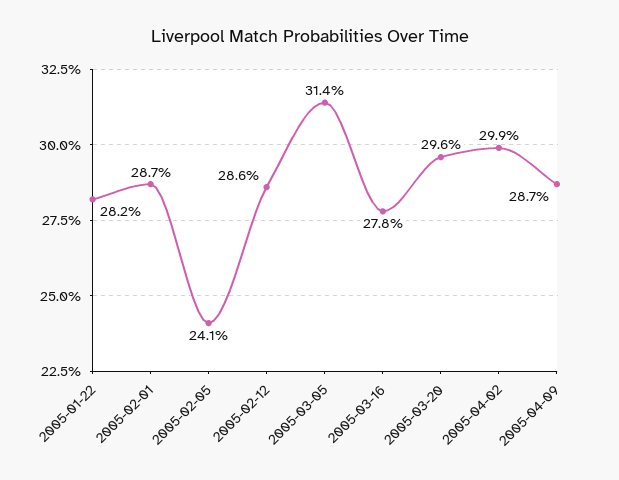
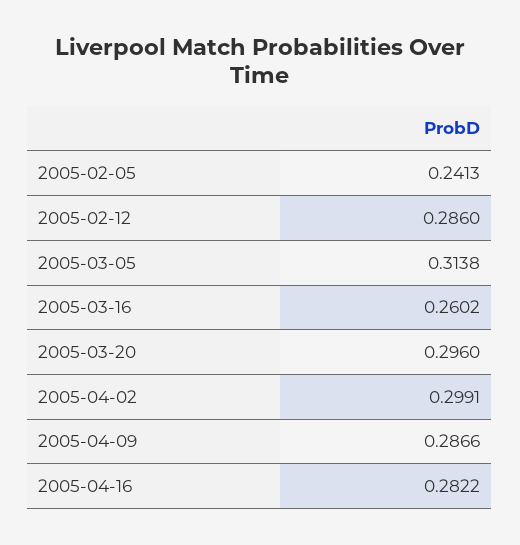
2005-01-22: 0.282 -> none
2005-02-01: 0.287 -> none
2005-03-16: 0.278 -> 0.2602
2005-04-16: none -> 0.2822

